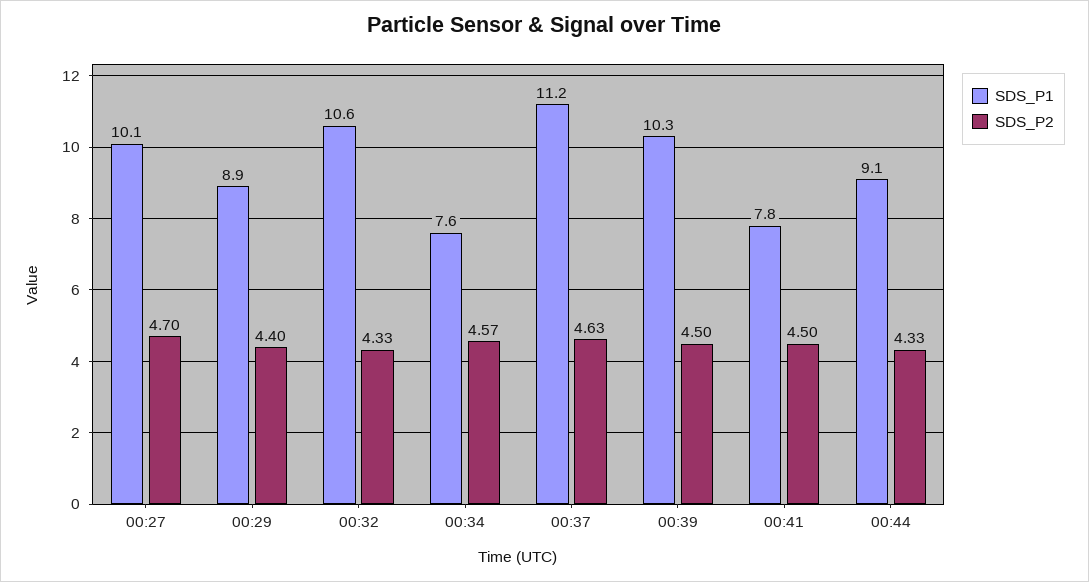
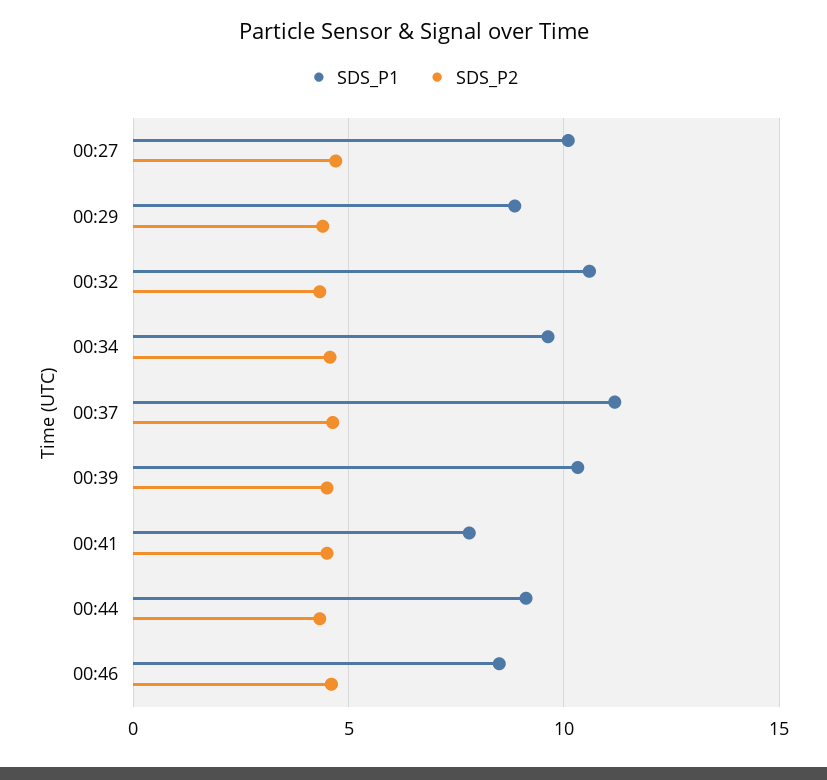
SDS_P1, 00:34: 7.6 -> 9.5
SDS_P1, 00:46: none -> 8.5
SDS_P2, 00:46: none -> 4.5

